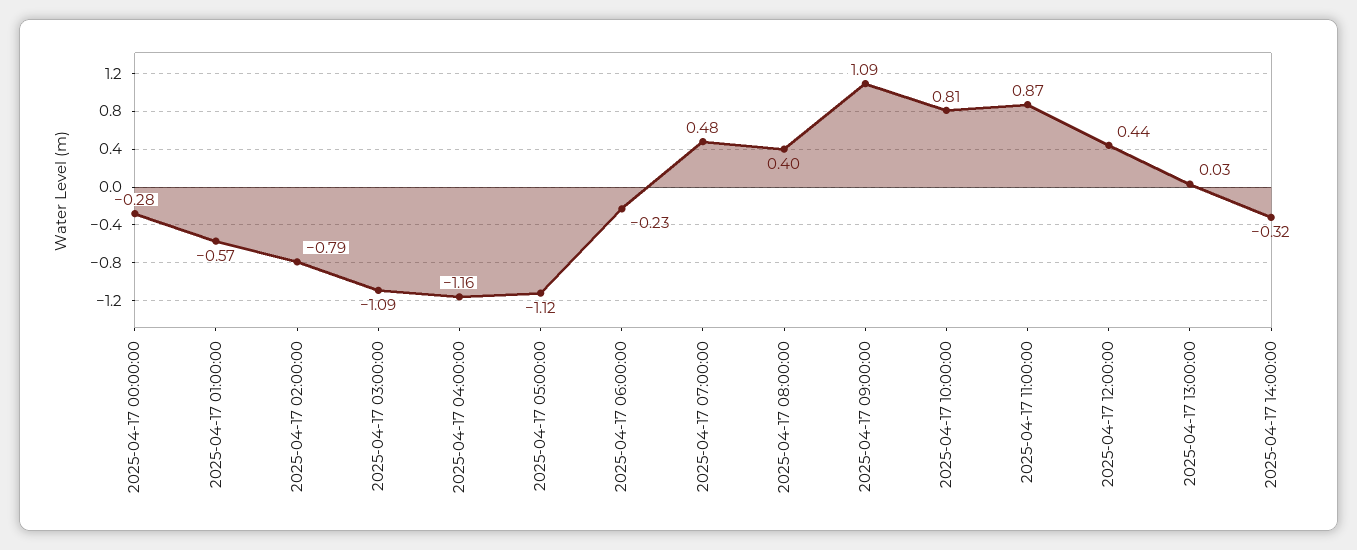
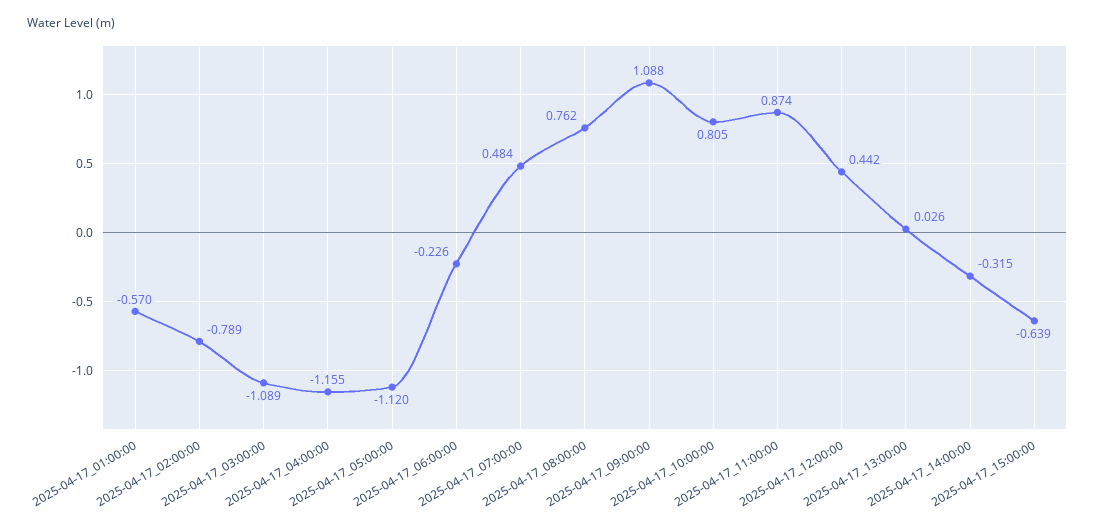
2025-04-17 00:00:00: -0.28 -> none
2025-04-17 08:00:00: 0.4 -> 0.762
2025-04-17_15:00:00: none -> -0.639

